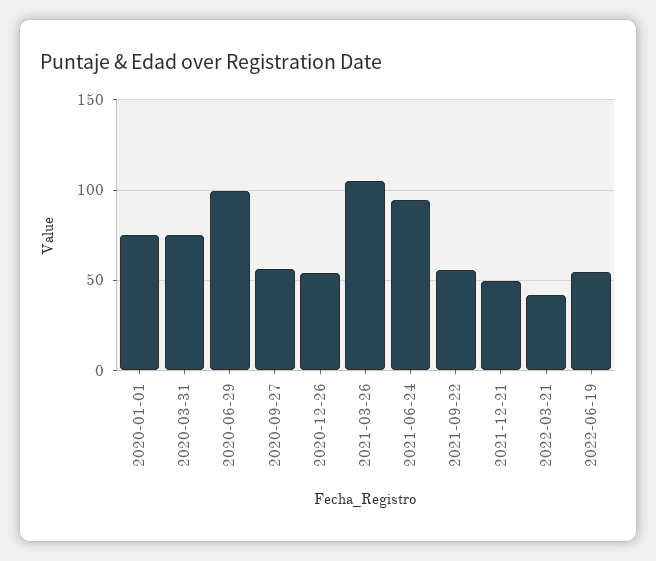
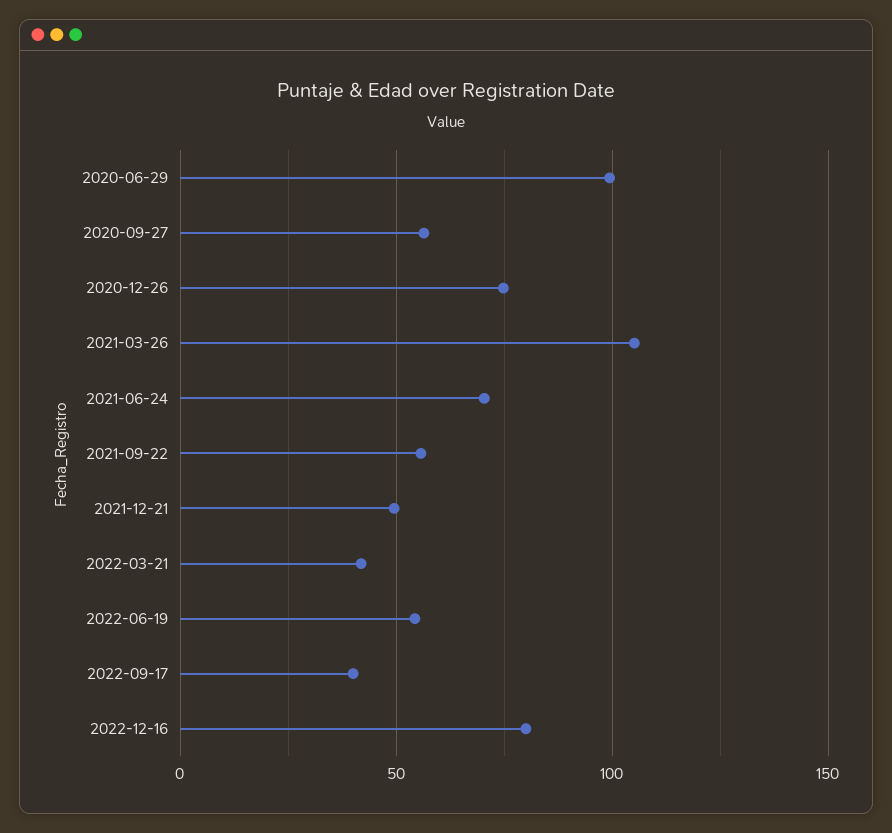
2020-01-01: 75 -> none
2020-03-31: 75 -> none
2020-12-26: 55 -> 75
2021-06-24: 95 -> 70
2022-09-17: none -> 40
2022-12-16: none -> 80

